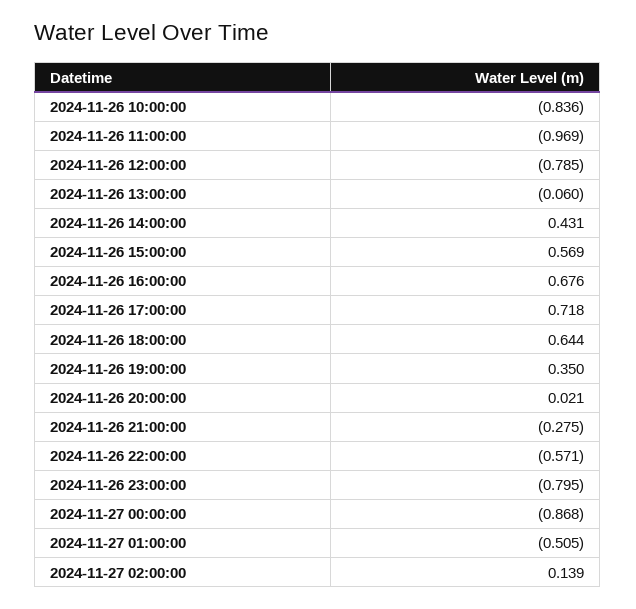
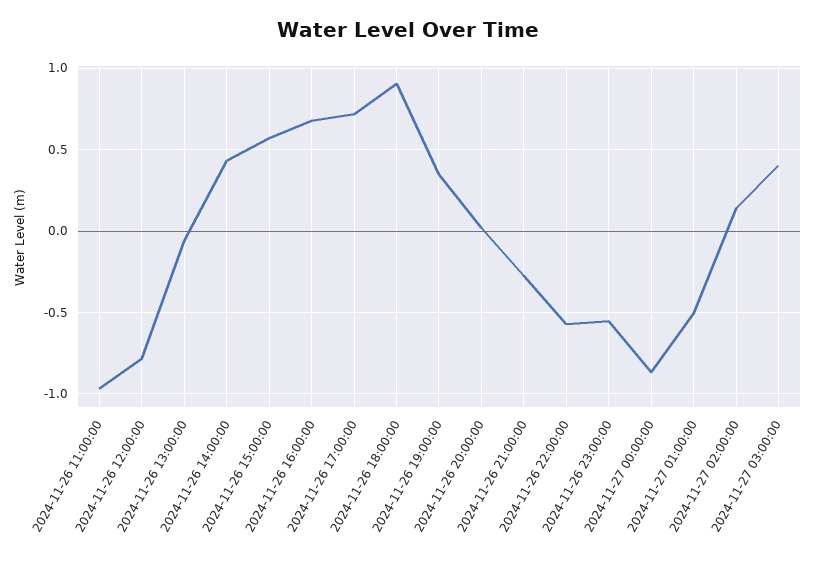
2024-11-26 10:00:00: -0.836 -> none
2024-11-26 18:00:00: 0.644 -> 0.9
2024-11-26 23:00:00: -0.795 -> -0.55
2024-11-27 03:00:00: none -> 0.4

